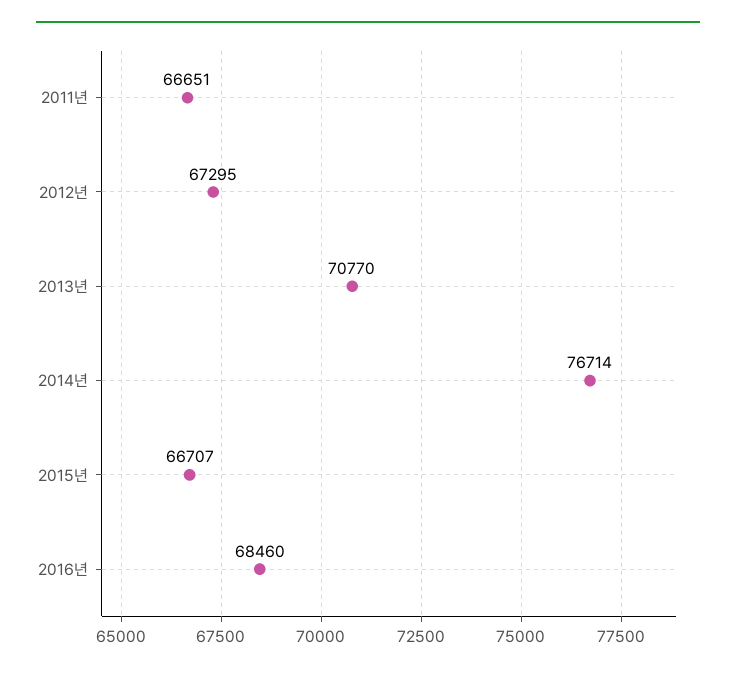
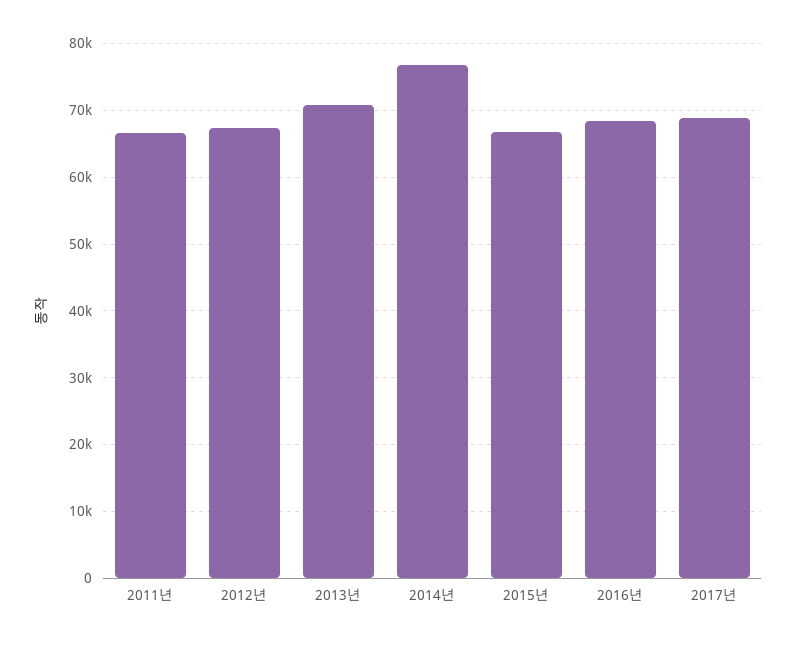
2017년: none -> 69000

